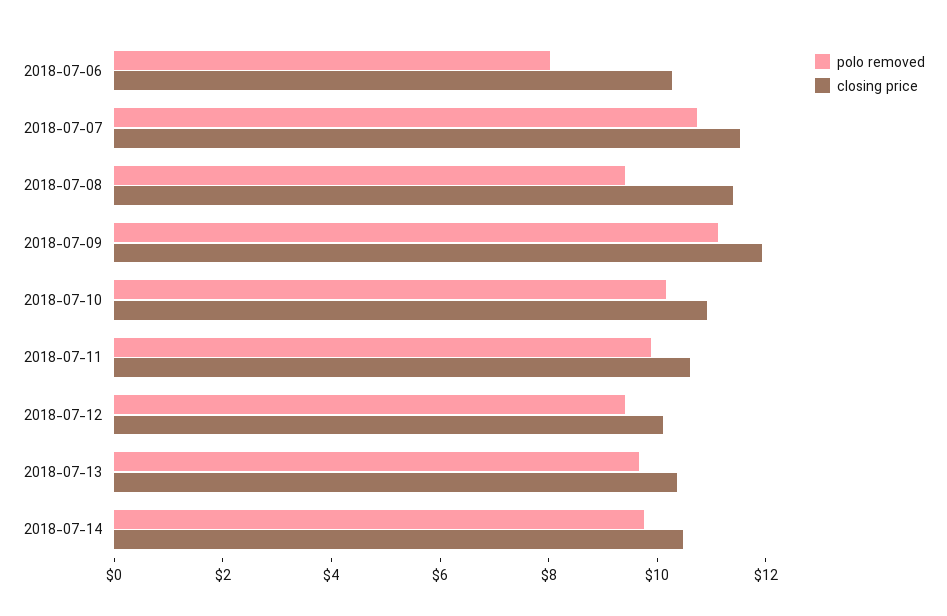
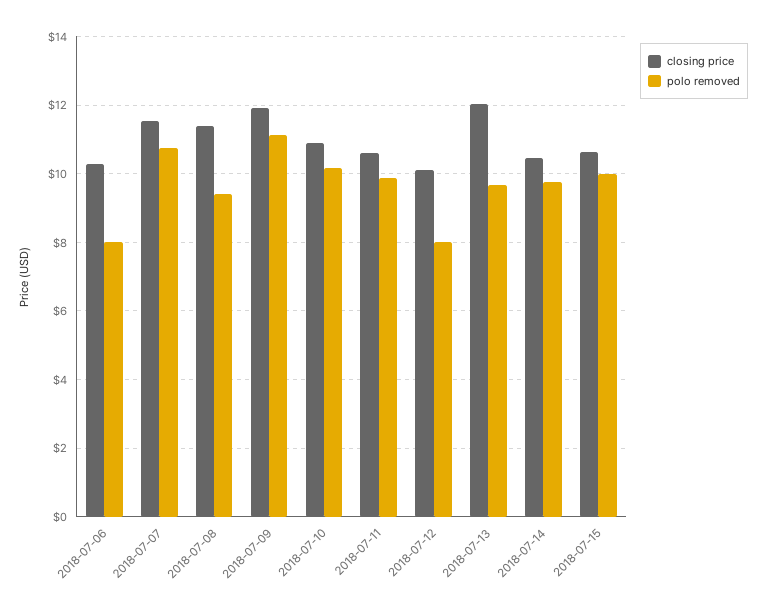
polo removed, 2018-07-12: 9.5 -> 8
closing price, 2018-07-13: 10.5 -> 12
closing price, 2018-07-15: none -> 10.6
polo removed, 2018-07-15: none -> 10

